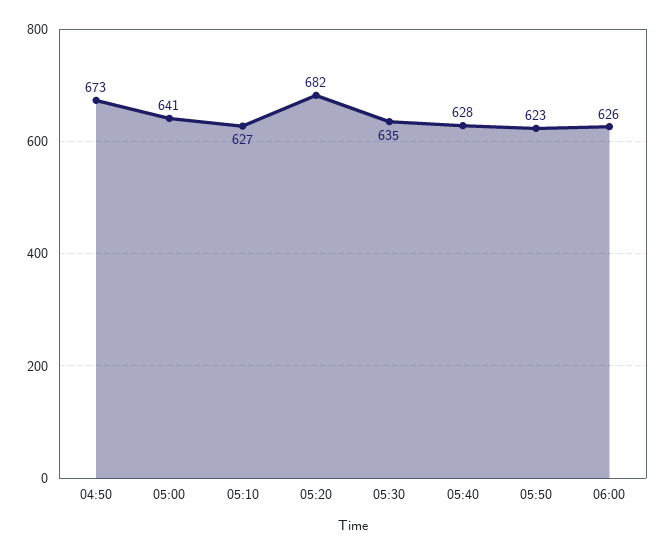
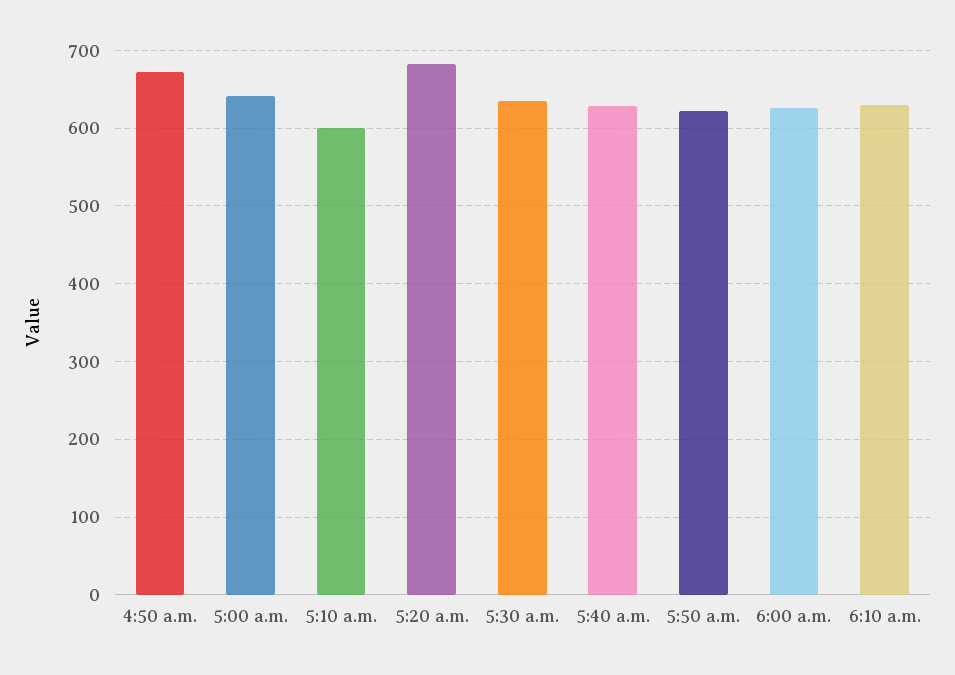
05:10: 627 -> 600
6:10 a.m.: none -> 630

